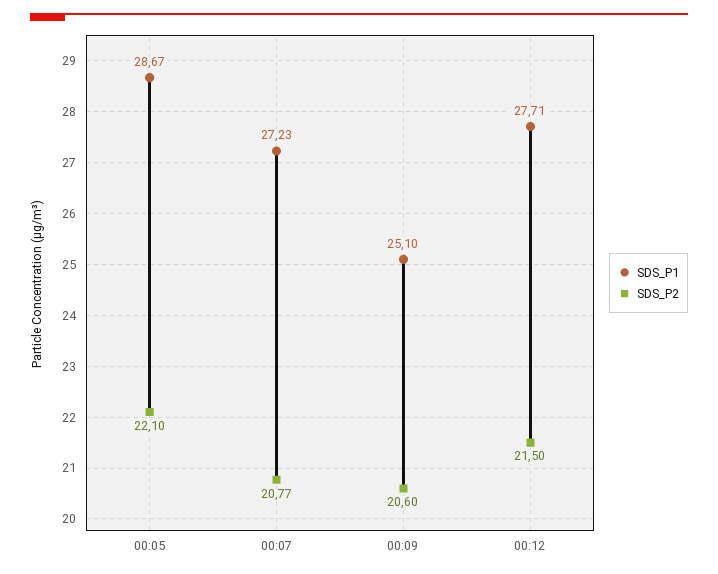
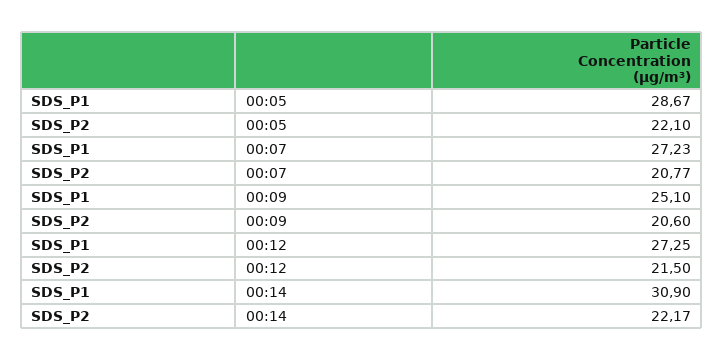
SDS_P1, 00:12: 27.71 -> 27.25
SDS_P1, 00:14: none -> 30.9
SDS_P2, 00:14: none -> 22.17

